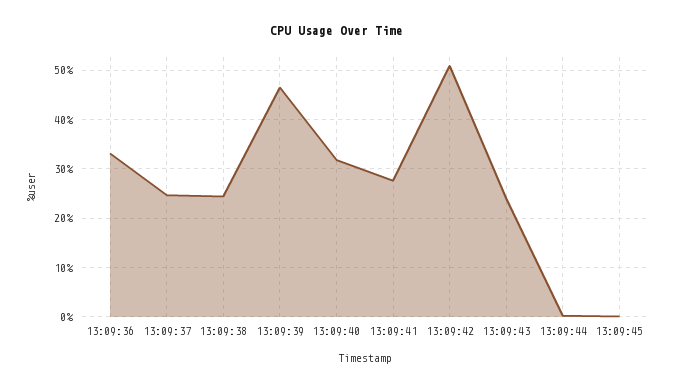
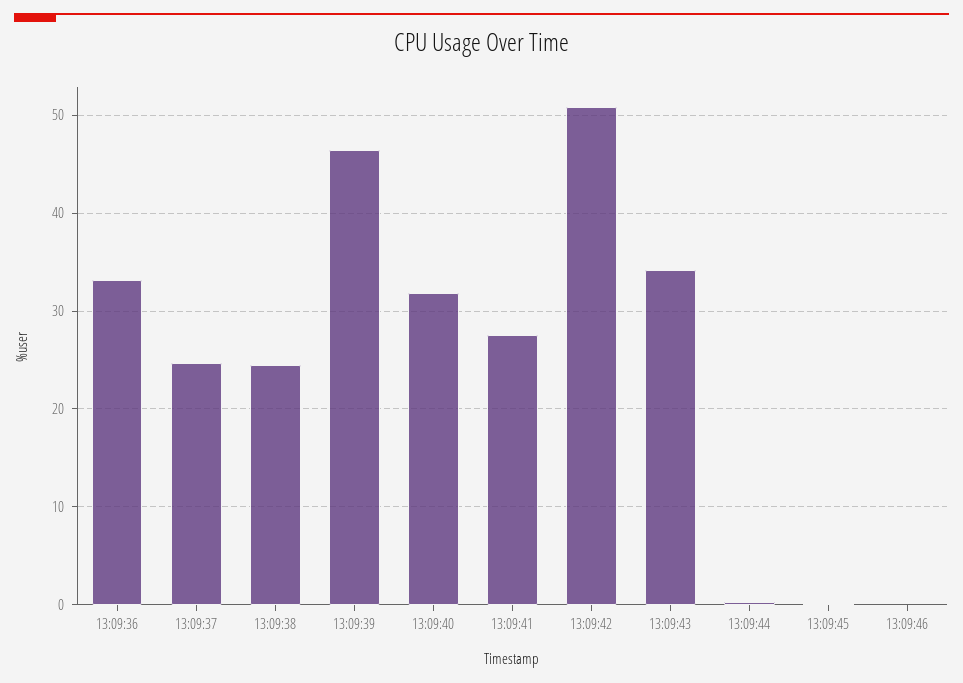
13:09:43: 24 -> 34
13:09:46: none -> 0

